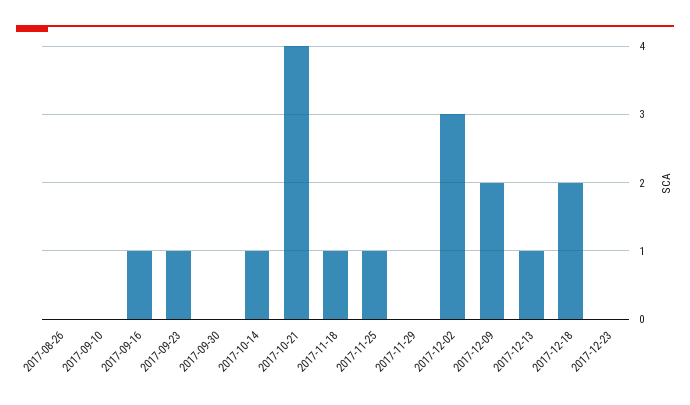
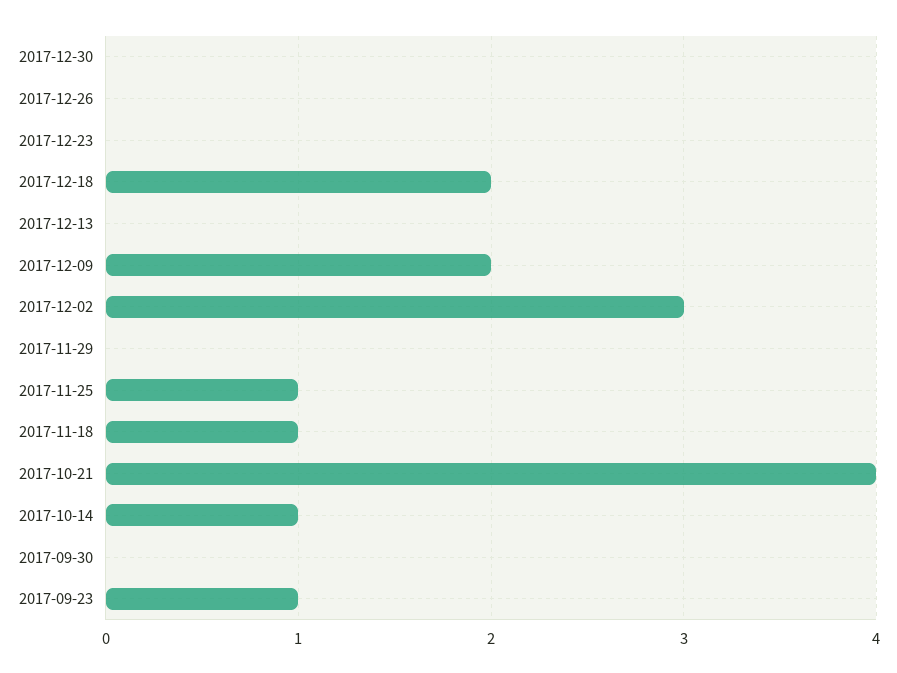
2017-08-26: 0 -> none
2017-09-10: 0 -> none
2017-09-16: 1 -> none
2017-12-13: 1 -> 0
2017-12-30: none -> 0
2017-12-26: none -> 0

